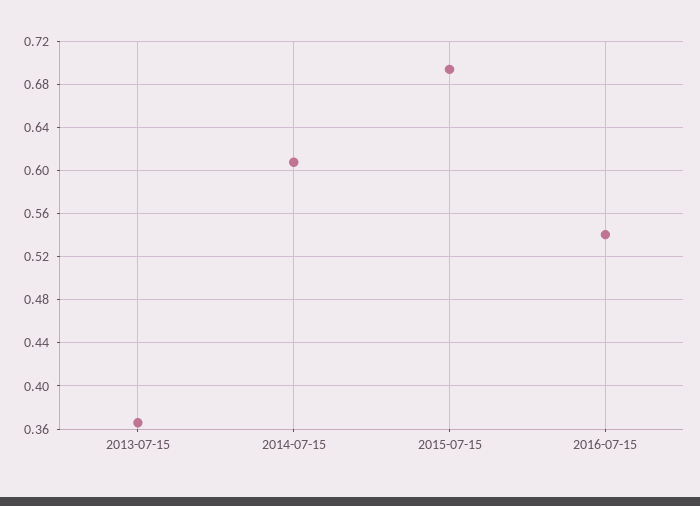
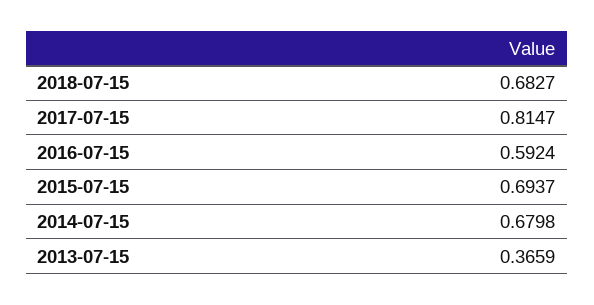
2014-07-15: 0.61 -> 0.6798
2016-07-15: 0.54 -> 0.5924
2018-07-15: none -> 0.6827
2017-07-15: none -> 0.8147

